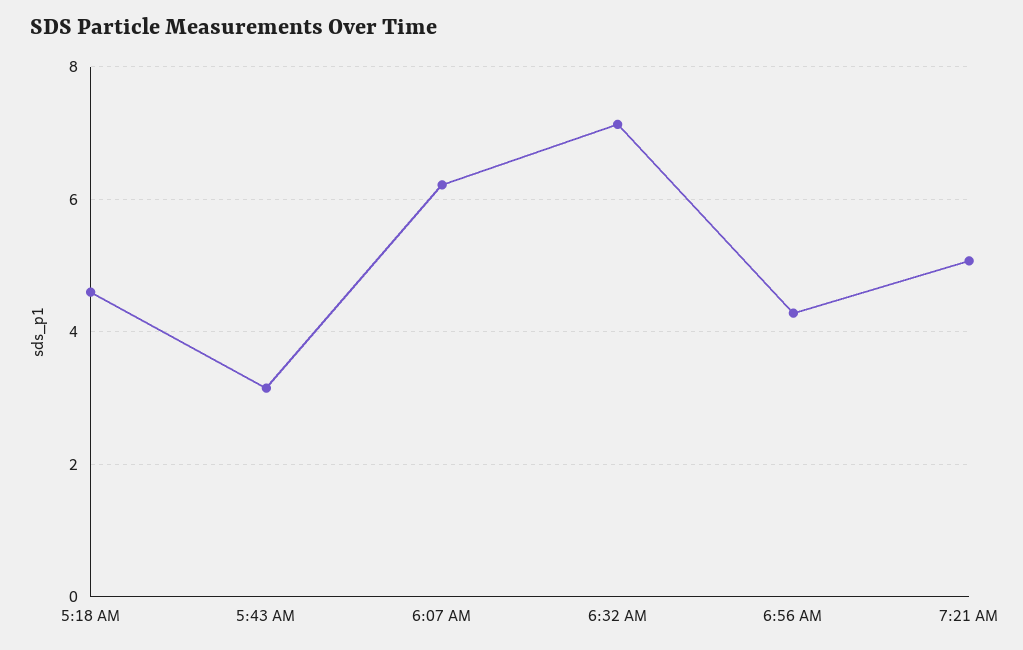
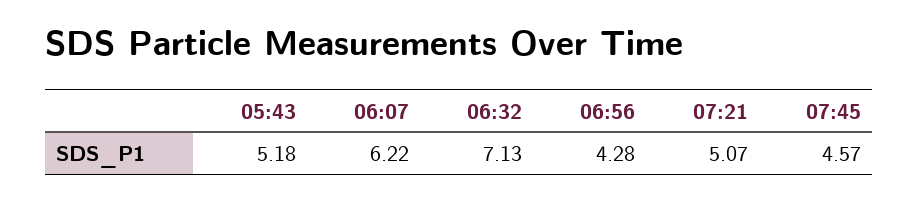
5:18 AM: 4.6 -> none
5:43 AM: 3.2 -> 5.18
07:45: none -> 4.57

